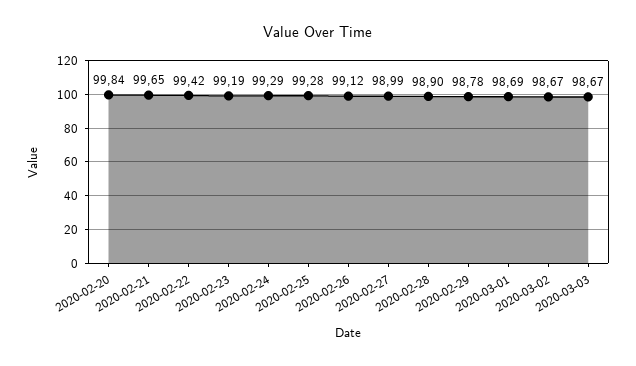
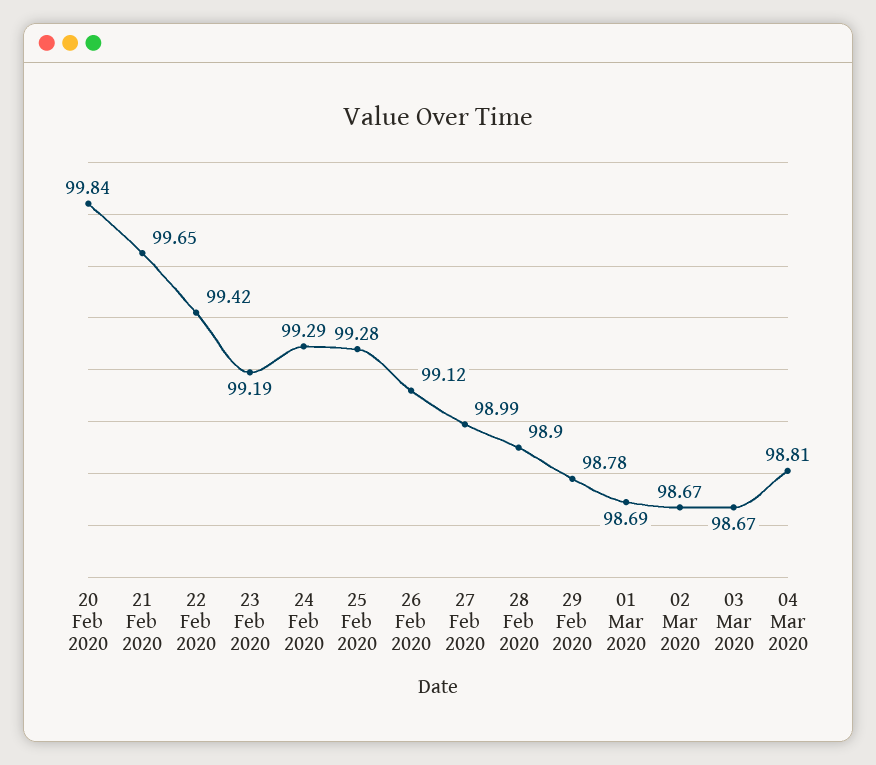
04 Mar 2020: none -> 98.81

